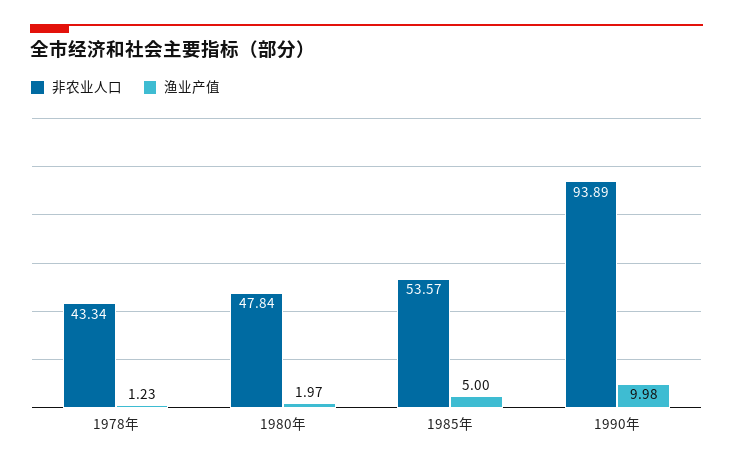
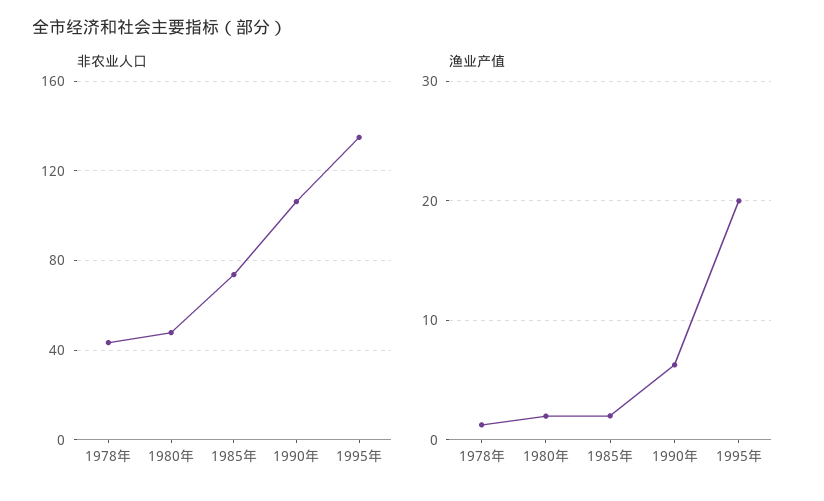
非农业人口, 1985年: 53.57 -> 75
渔业产值, 1985年: 5 -> 2
非农业人口, 1990年: 93.89 -> 105
渔业产值, 1990年: 9.98 -> 6
非农业人口, 1995年: none -> 135
渔业产值, 1995年: none -> 20

